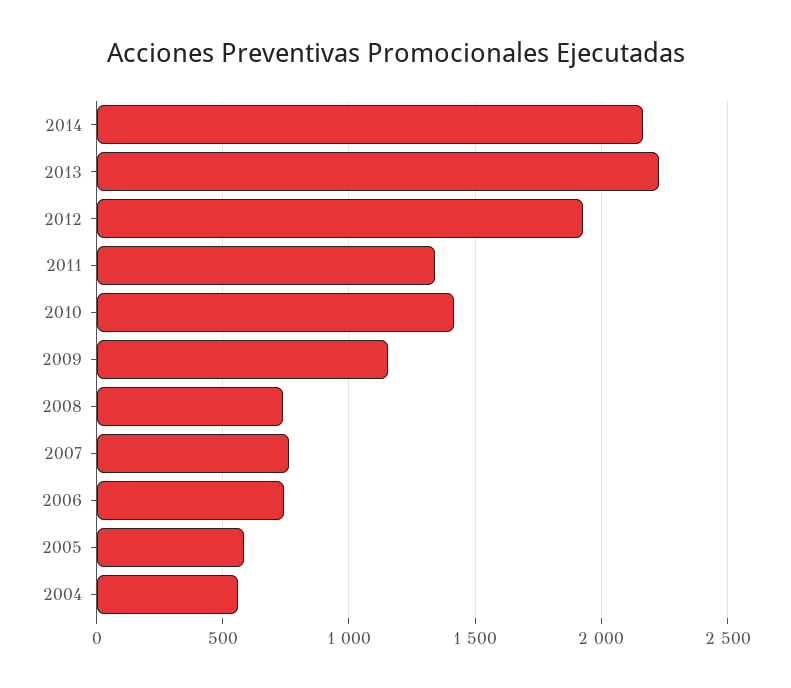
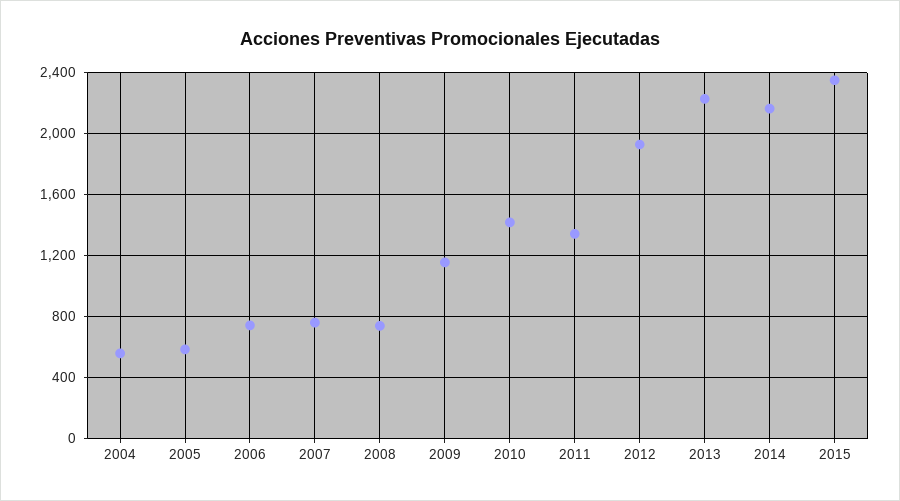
2015: none -> 2350

